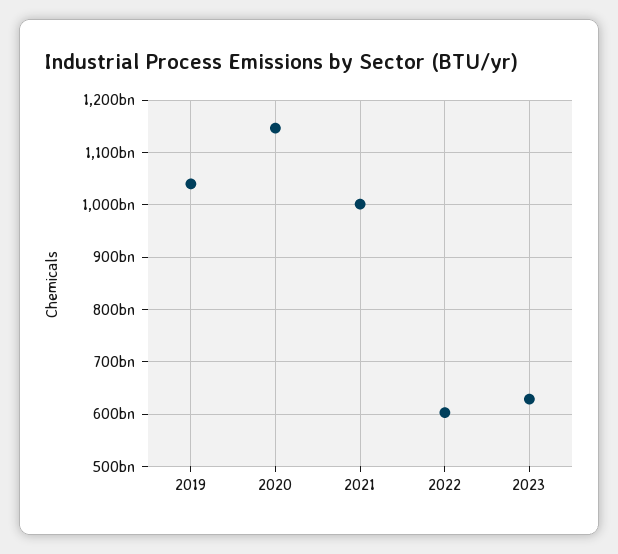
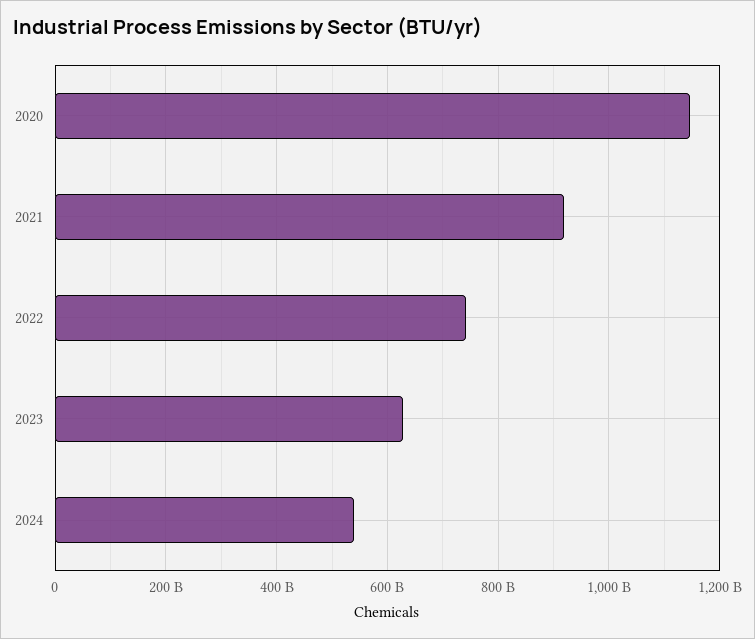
2019: 1040000000000 -> none
2021: 1000000000000 -> 920000000000
2022: 600000000000 -> 740000000000
2024: none -> 540000000000

